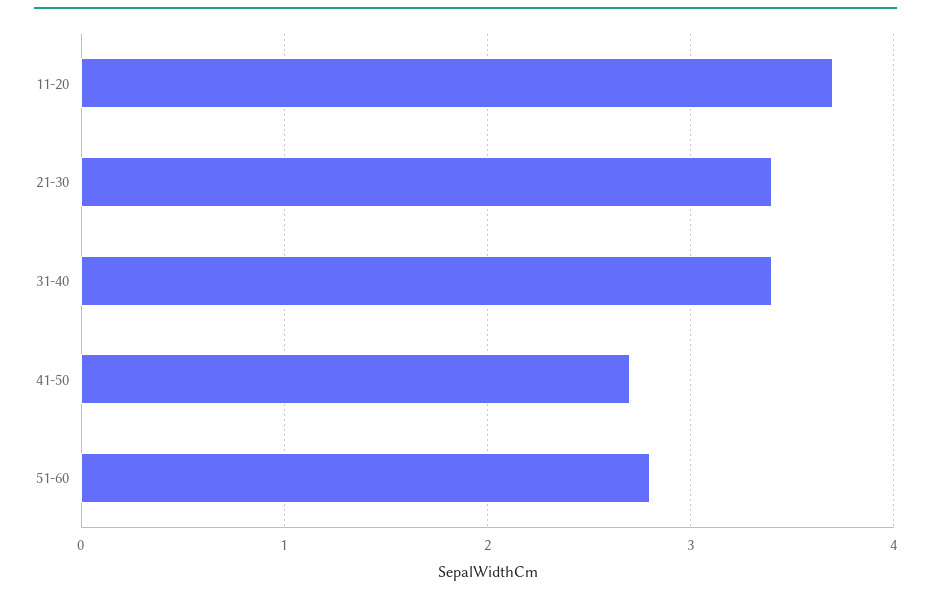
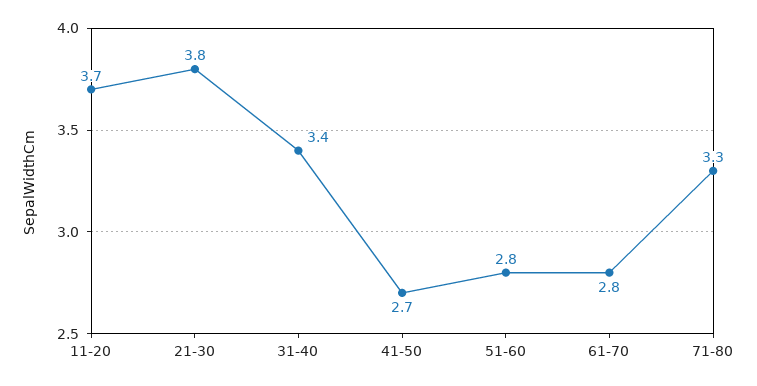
21-30: 3.4 -> 3.8
61-70: none -> 2.8
71-80: none -> 3.3

